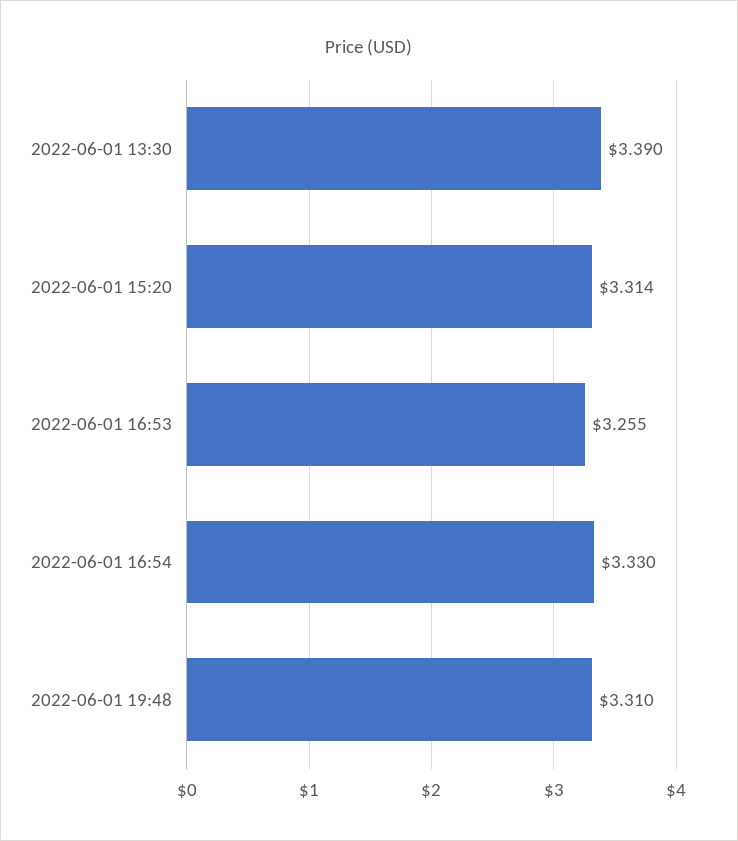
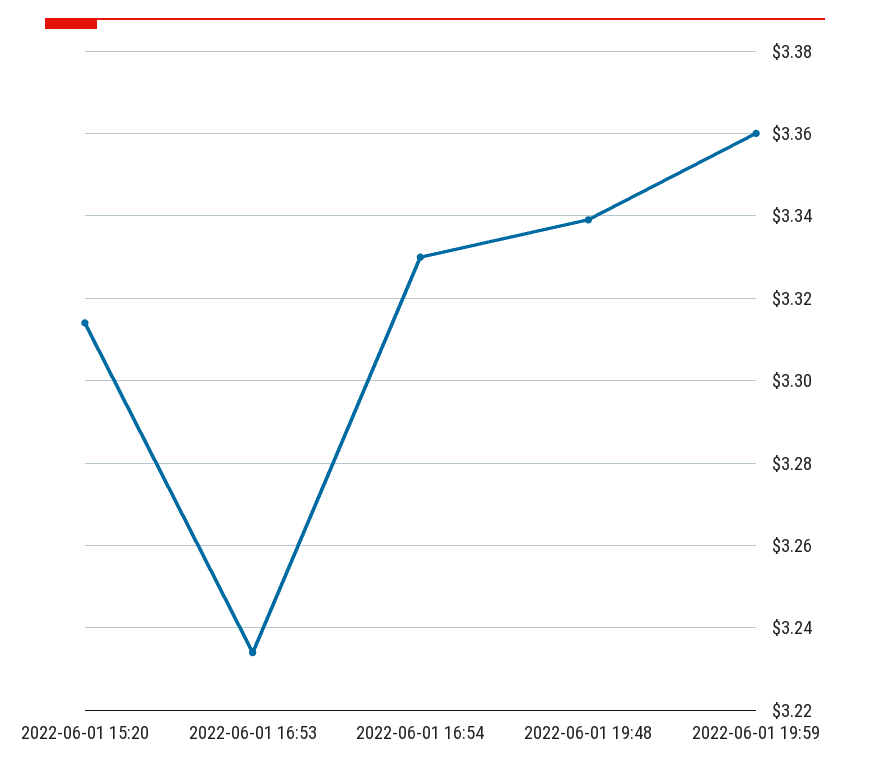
2022-06-01 13:30: 3.39 -> none
2022-06-01 16:53: 3.255 -> 3.235
2022-06-01 19:48: 3.31 -> 3.34
2022-06-01 19:59: none -> 3.36

